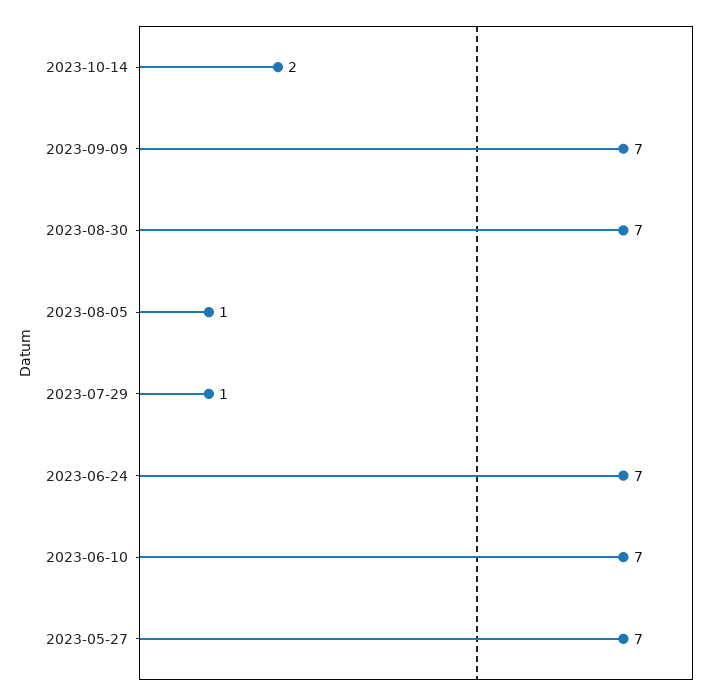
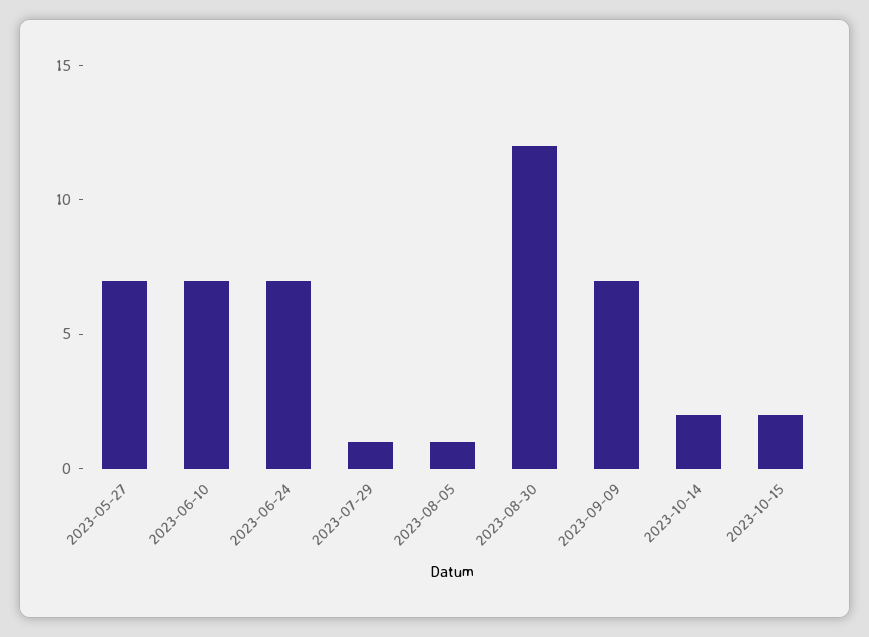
2023-08-30: 7 -> 12
2023-10-15: none -> 2

